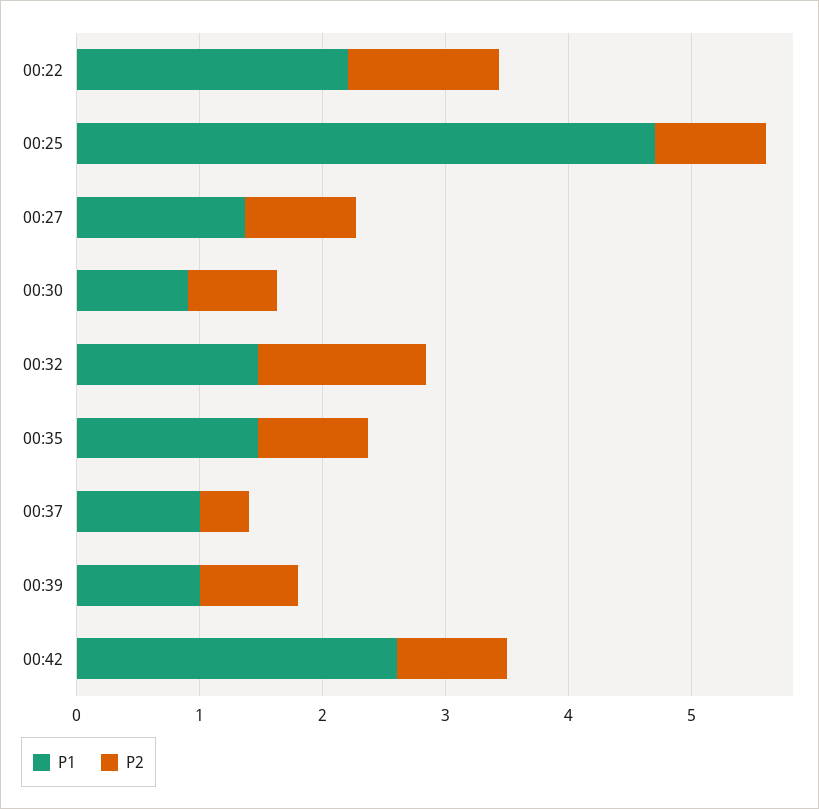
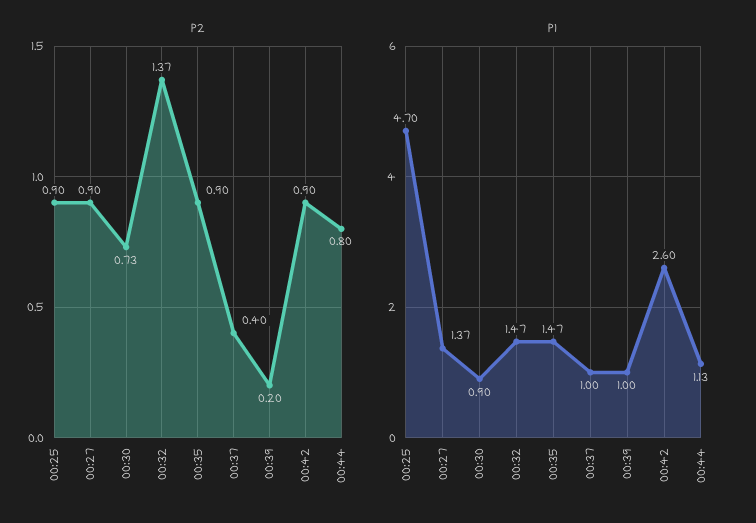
P1, 00:22: 2.2 -> none
P2, 00:22: 1.2 -> none
P2, 00:39: 0.8 -> 0.2
P2, 00:44: none -> 0.8
P1, 00:44: none -> 1.13

